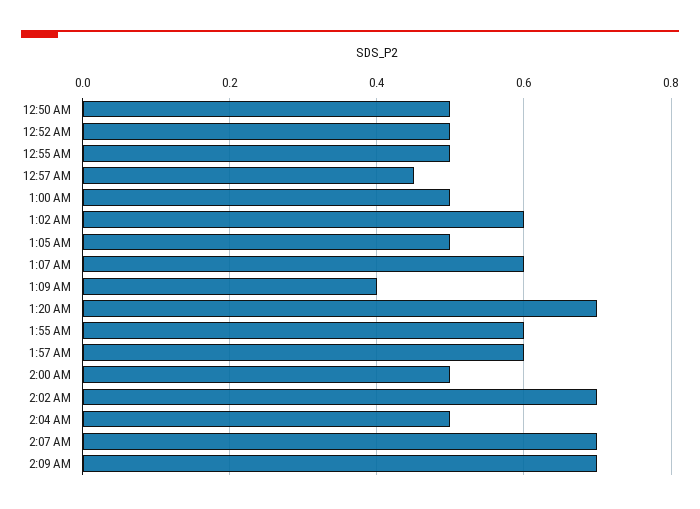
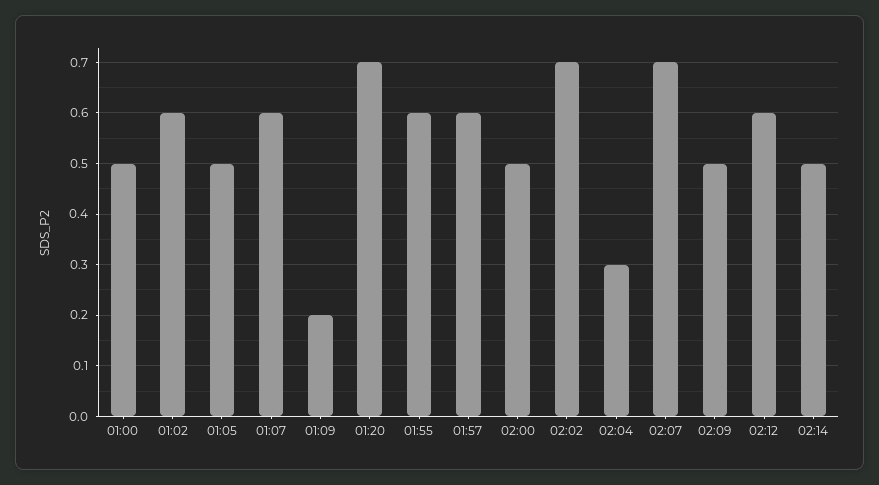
12:50 AM: 0.5 -> none
12:52 AM: 0.5 -> none
12:55 AM: 0.5 -> none
12:57 AM: 0.45 -> none
1:09 AM: 0.4 -> 0.2
2:04 AM: 0.5 -> 0.3
2:09 AM: 0.7 -> 0.5
02:12: none -> 0.6
02:14: none -> 0.5

